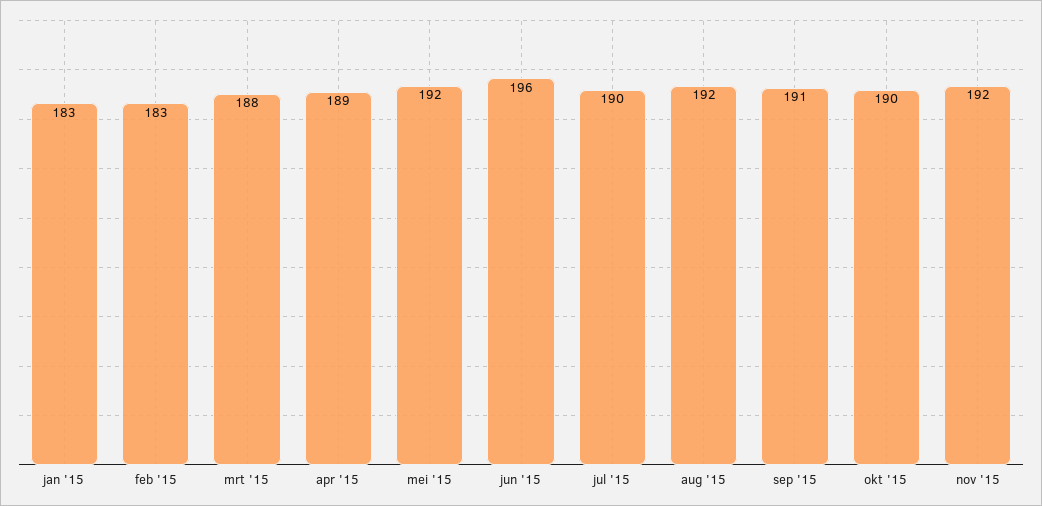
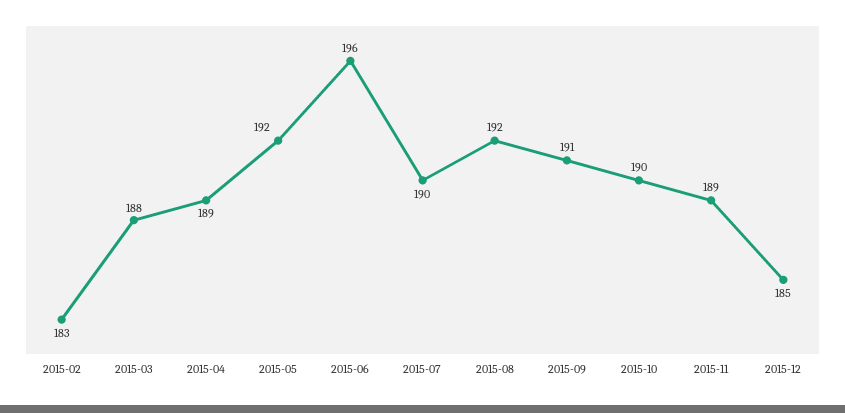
jan '15: 183 -> none
nov '15: 192 -> 189
2015-12: none -> 185

